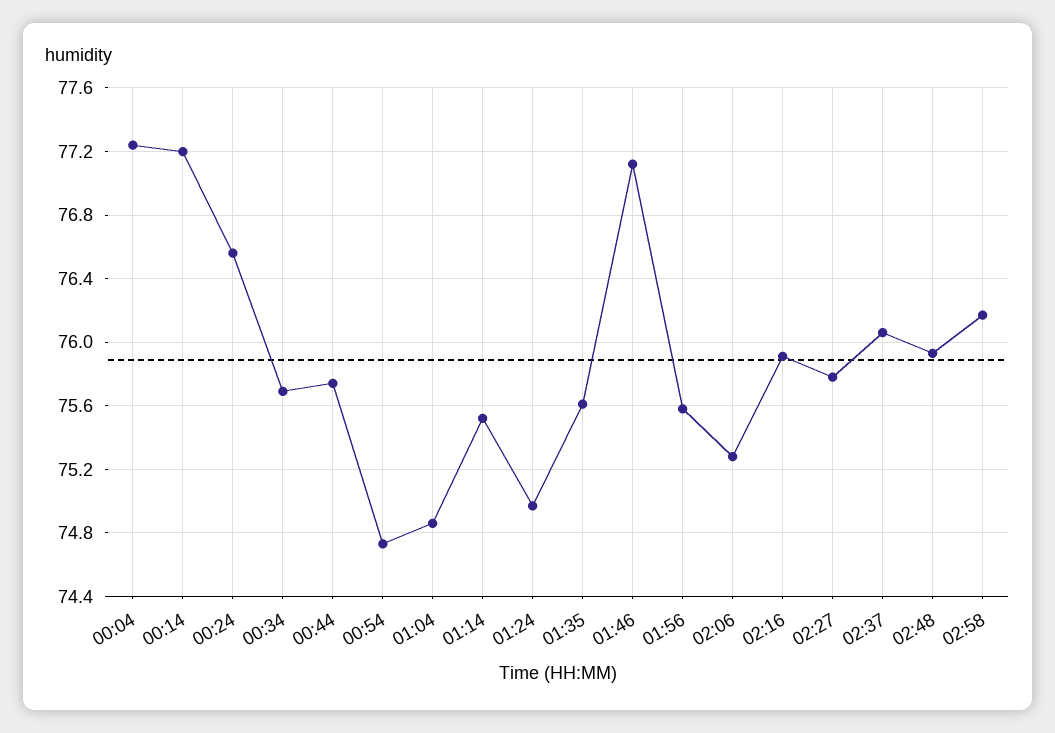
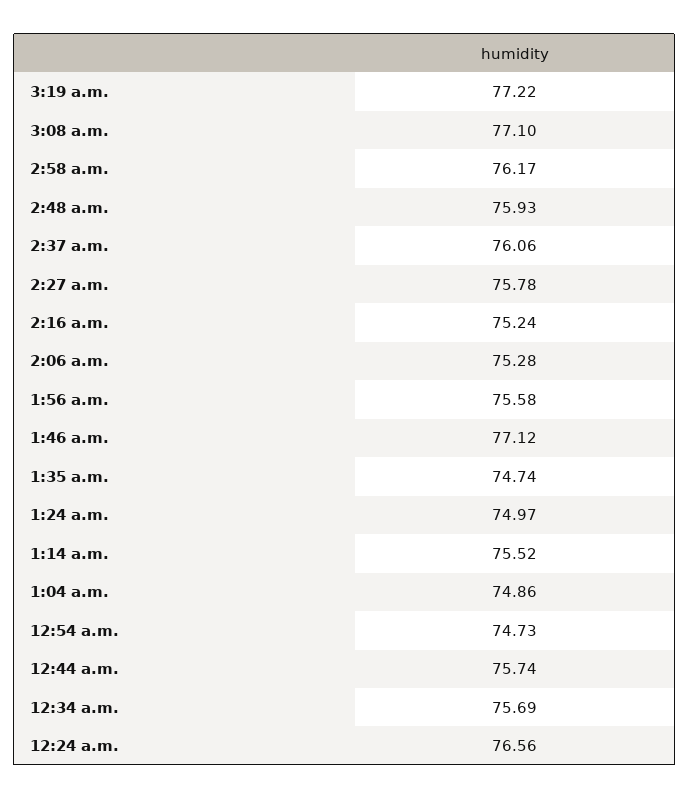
00:04: 77.25 -> none
00:14: 77.2 -> none
01:35: 75.6 -> 74.74
02:16: 75.9 -> 75.24
3:19 a.m.: none -> 77.22
3:08 a.m.: none -> 77.1

